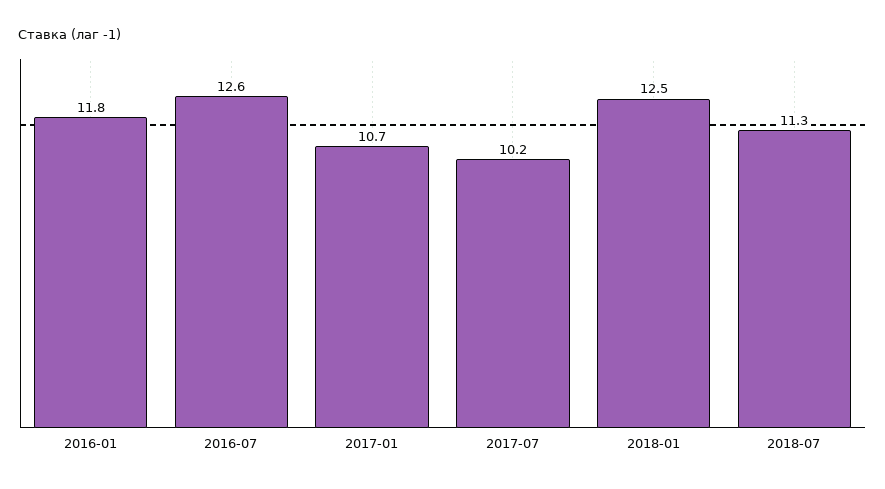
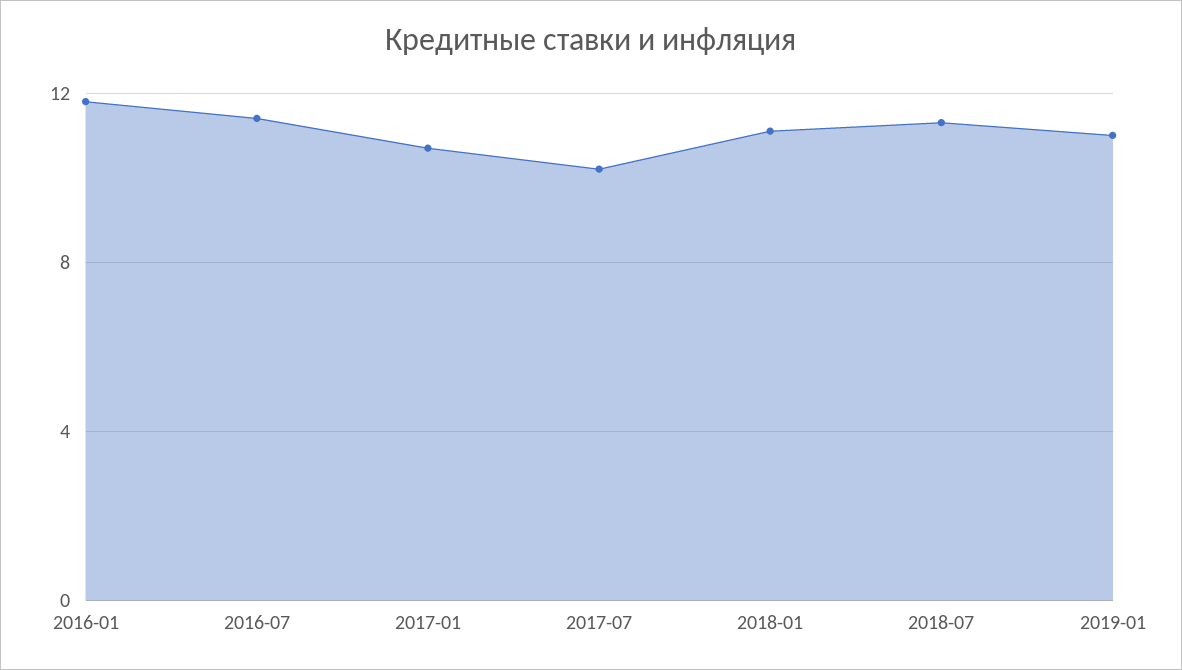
2016-07: 12.6 -> 11.5
2018-01: 12.5 -> 11
2019-01: none -> 11

